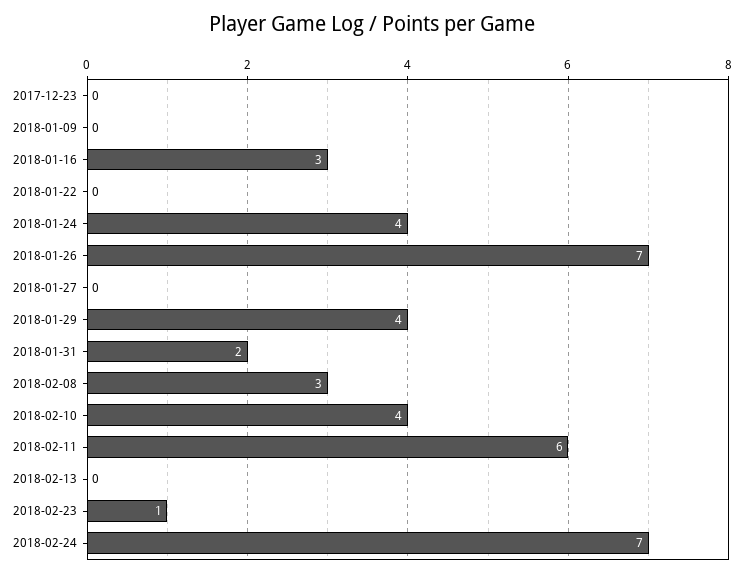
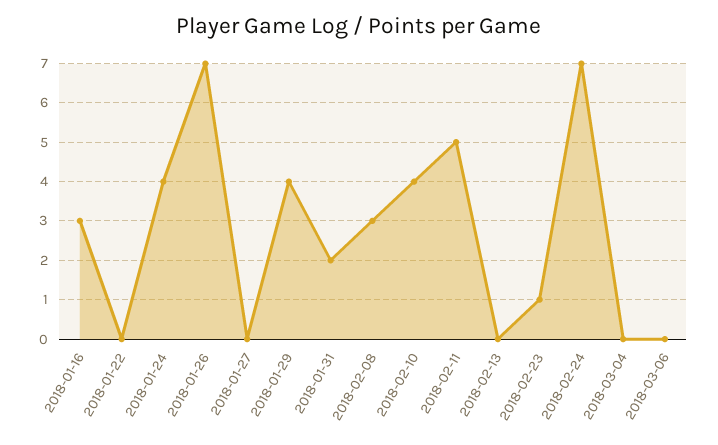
2017-12-23: 0 -> none
2018-01-09: 0 -> none
2018-02-11: 6 -> 5
2018-03-04: none -> 0
2018-03-06: none -> 0

